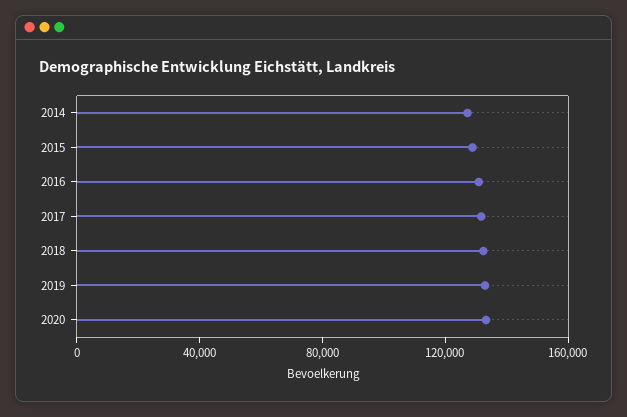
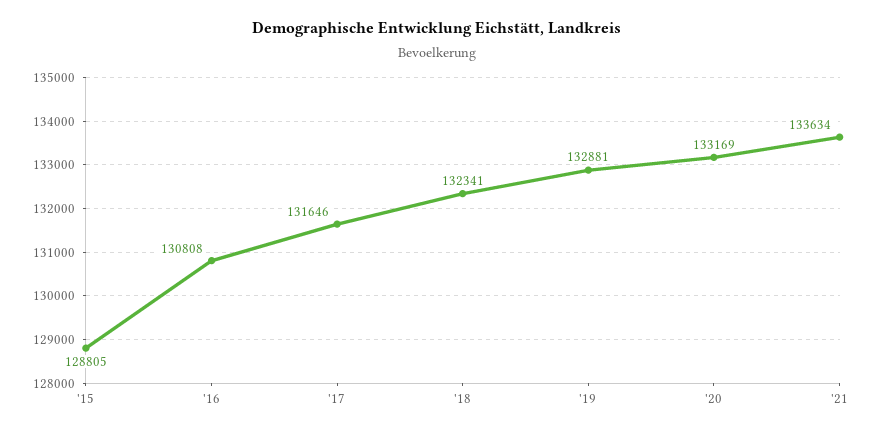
2014: 130000 -> none
'21: none -> 133634

